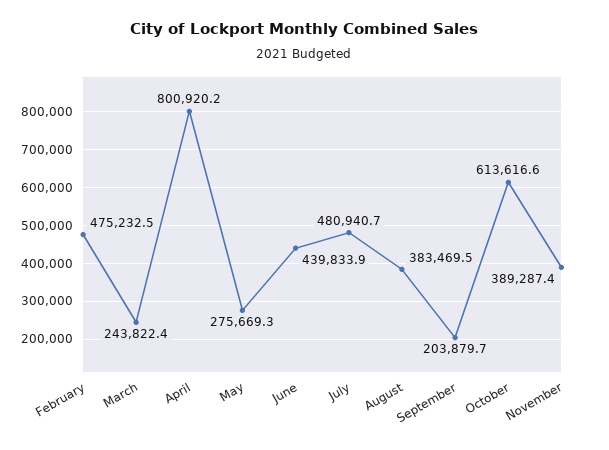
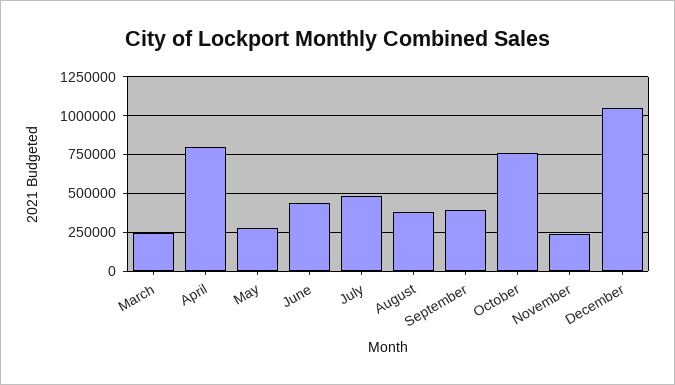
February: 475232.5 -> none
September: 203879.7 -> 400000
October: 613616.6 -> 750000
November: 389287.4 -> 250000
December: none -> 1050000

